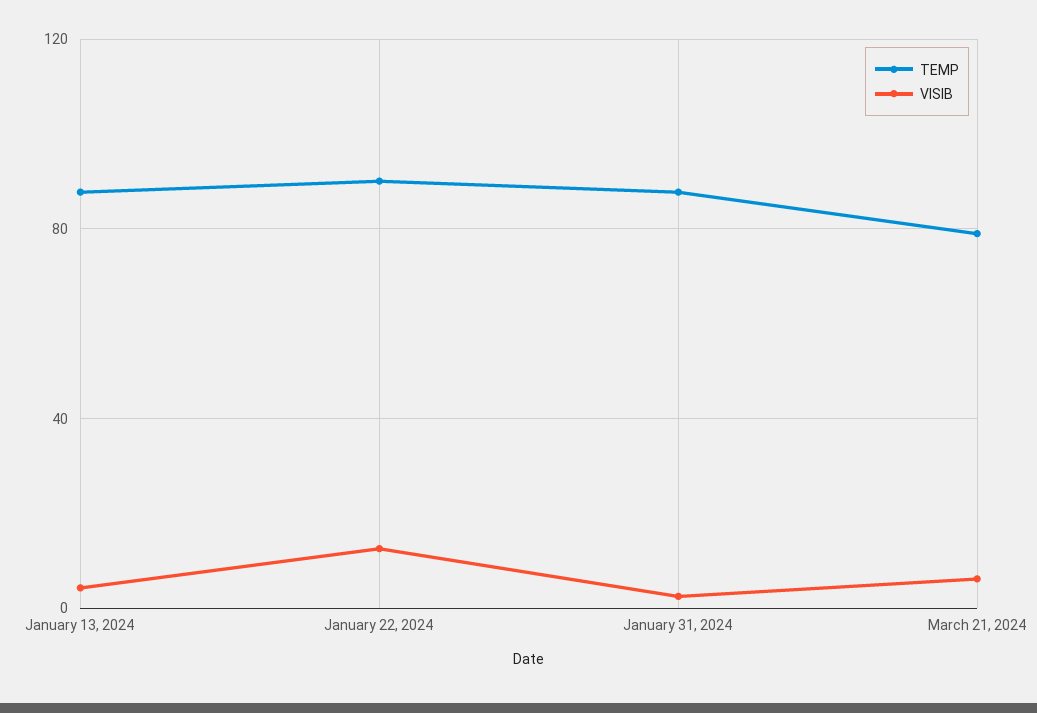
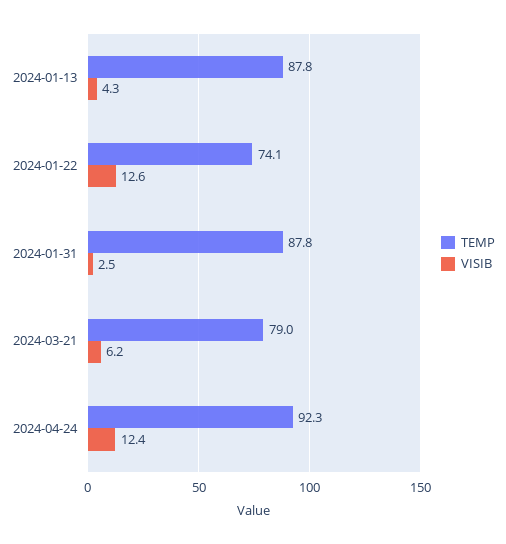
TEMP, January 22, 2024: 90 -> 74.1
TEMP, 2024-04-24: none -> 92.3
VISIB, 2024-04-24: none -> 12.4

